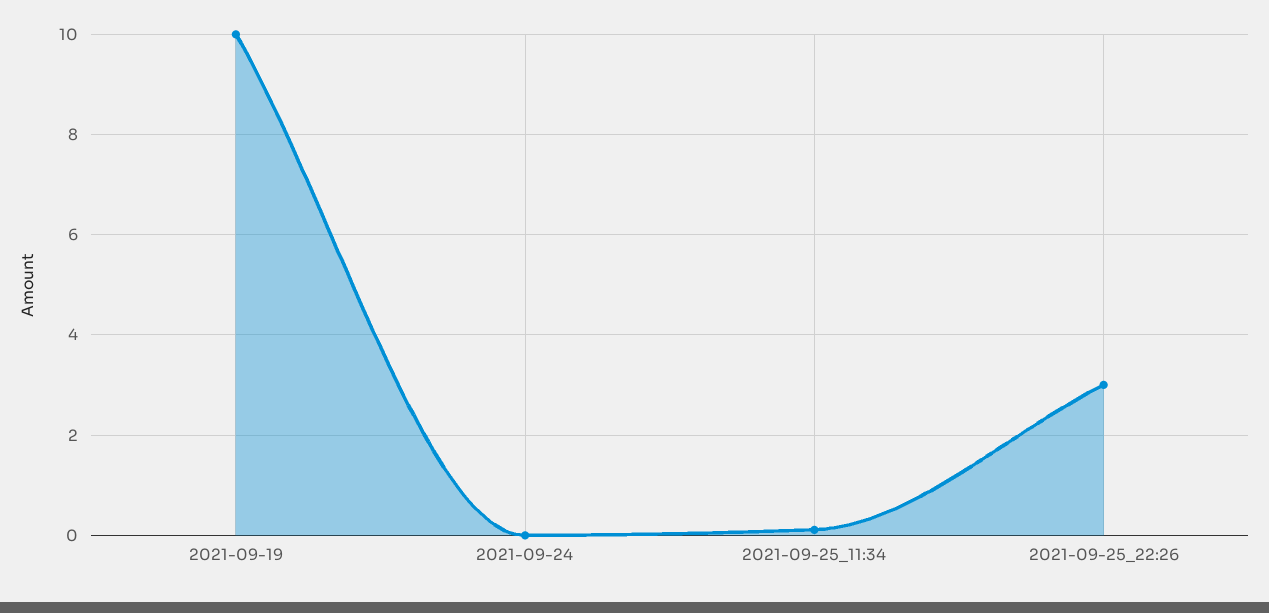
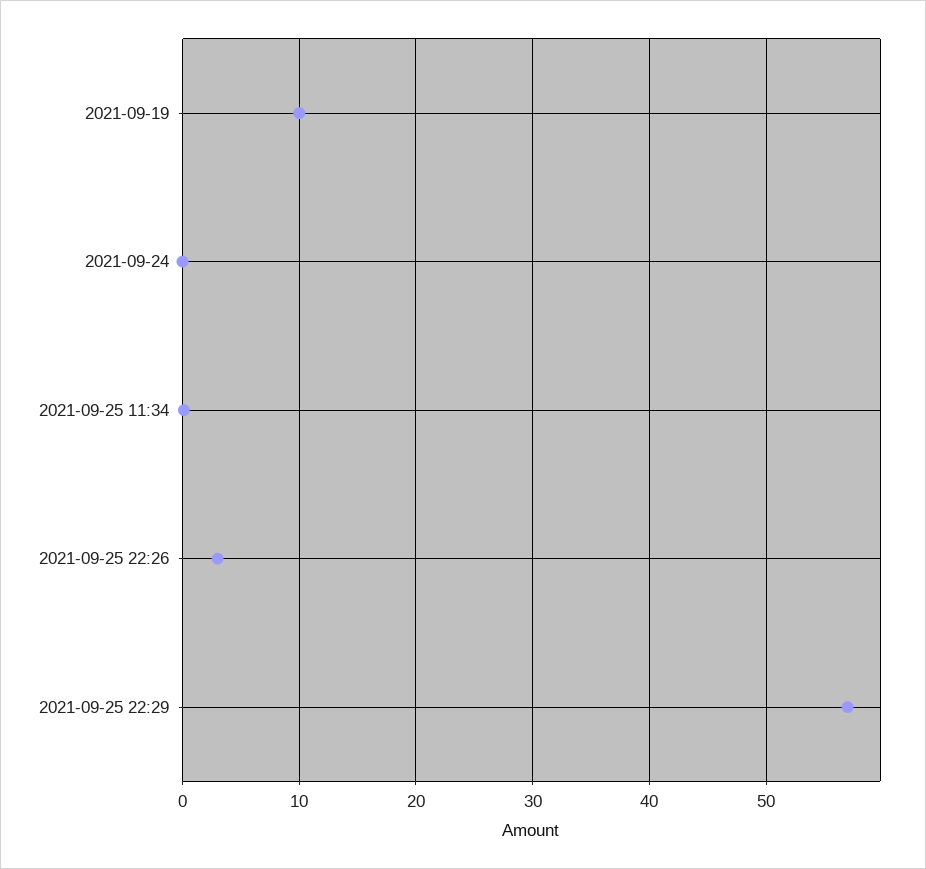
2021-09-25 22:29: none -> 57

